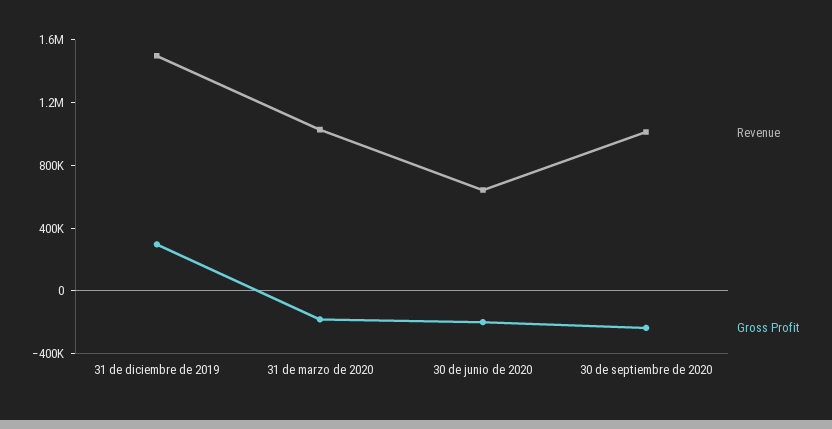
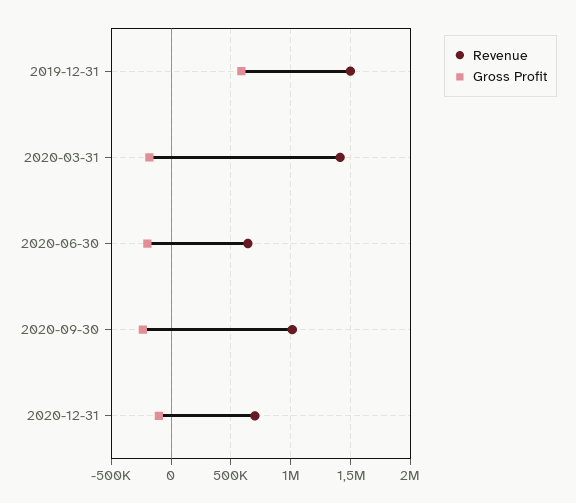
Gross Profit, 31 de diciembre de 2019: 300000 -> 600000
Revenue, 31 de marzo de 2020: 1000000 -> 1400000
Revenue, 2020-12-31: none -> 700000
Gross Profit, 2020-12-31: none -> -100000

